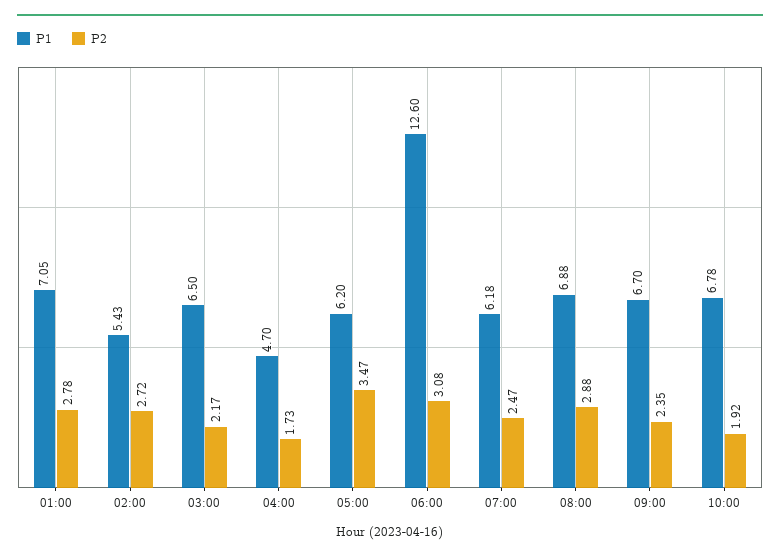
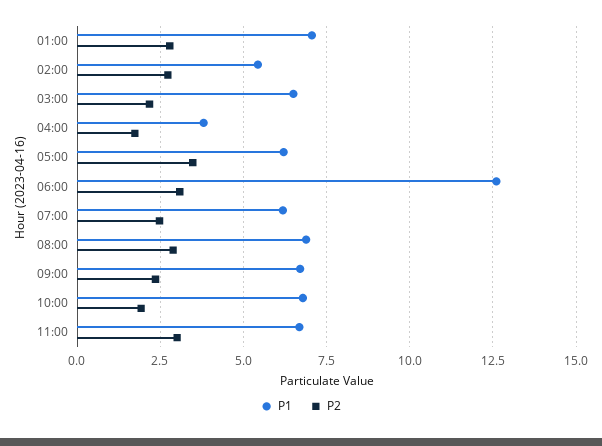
P1, 04:00: 4.7 -> 3.75
P1, 11:00: none -> 6.75
P2, 11:00: none -> 3

